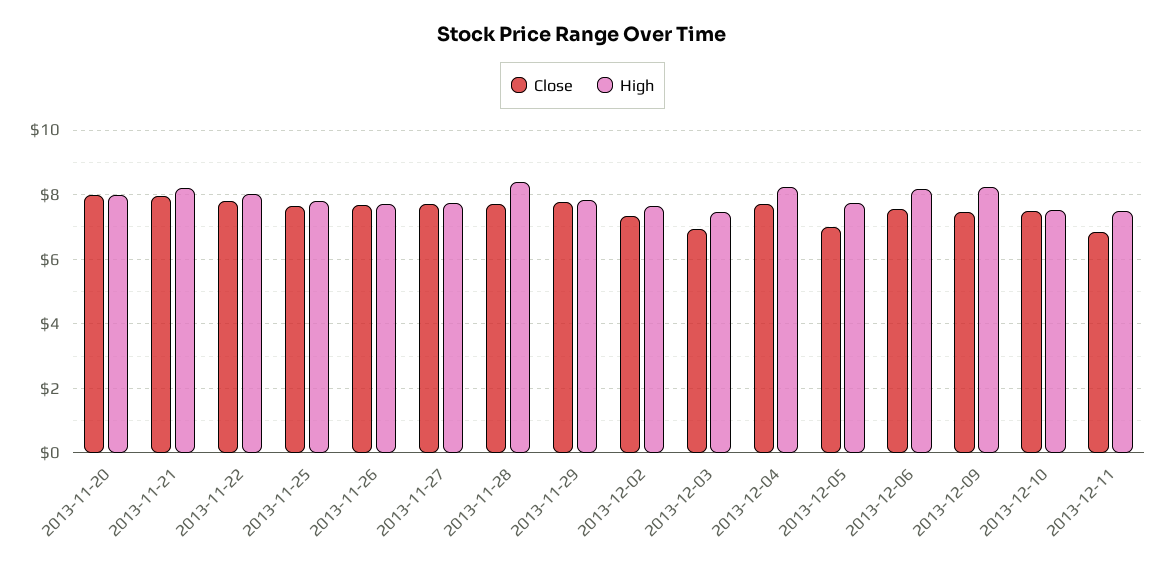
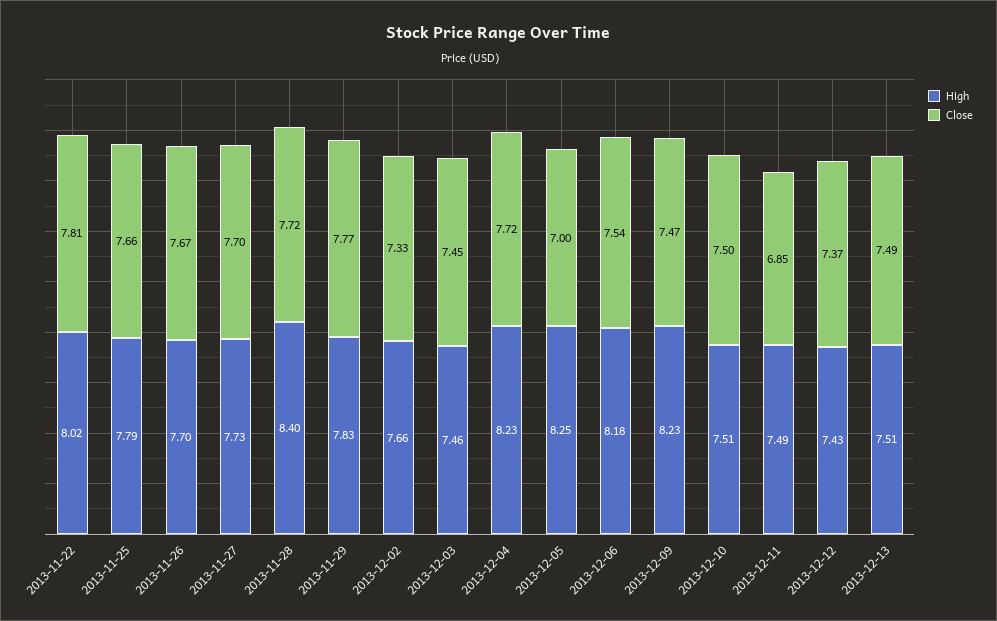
Close, 2013-11-20: 8 -> none
High, 2013-11-20: 8 -> none
Close, 2013-11-21: 8 -> none
High, 2013-11-21: 8.2 -> none
Close, 2013-12-03: 7 -> 7.45
High, 2013-12-05: 7.8 -> 8.25
High, 2013-12-12: none -> 7.43
Close, 2013-12-12: none -> 7.37
High, 2013-12-13: none -> 7.51
Close, 2013-12-13: none -> 7.49

